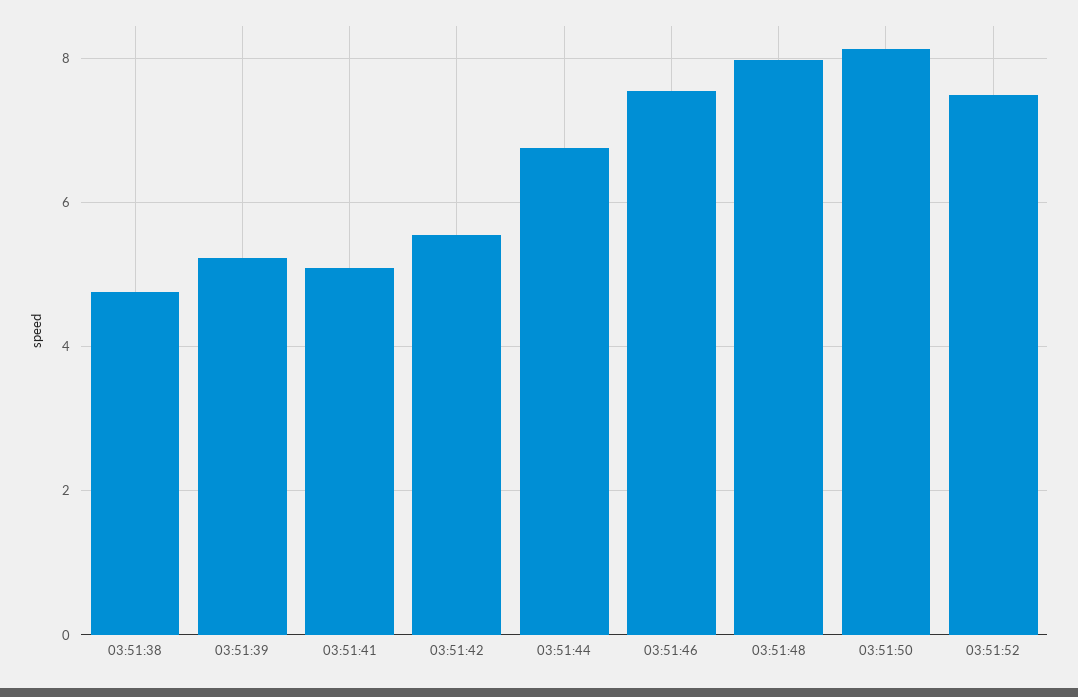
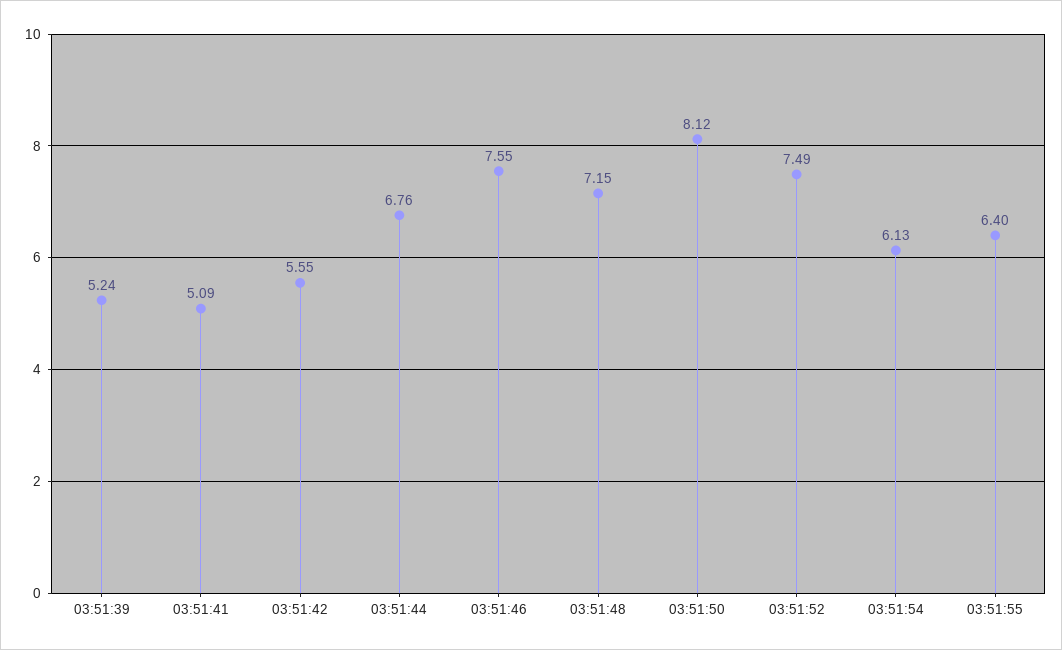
03:51:38: 4.8 -> none
03:51:48: 8 -> 7.15
03:51:54: none -> 6.13
03:51:55: none -> 6.4

